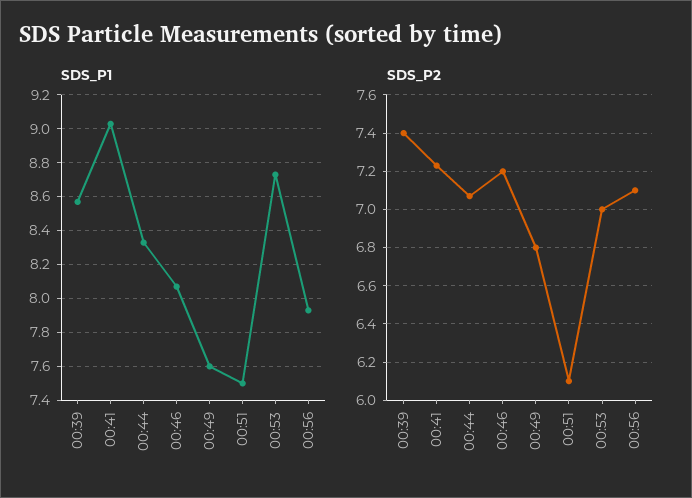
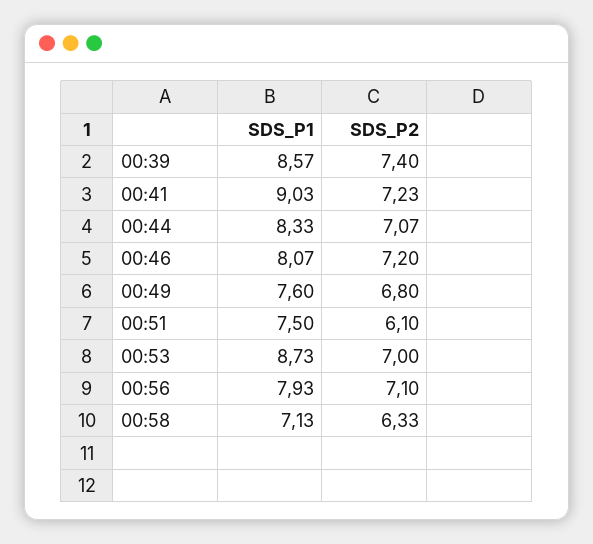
SDS_P1, 00:58: none -> 7.13
SDS_P2, 00:58: none -> 6.33

